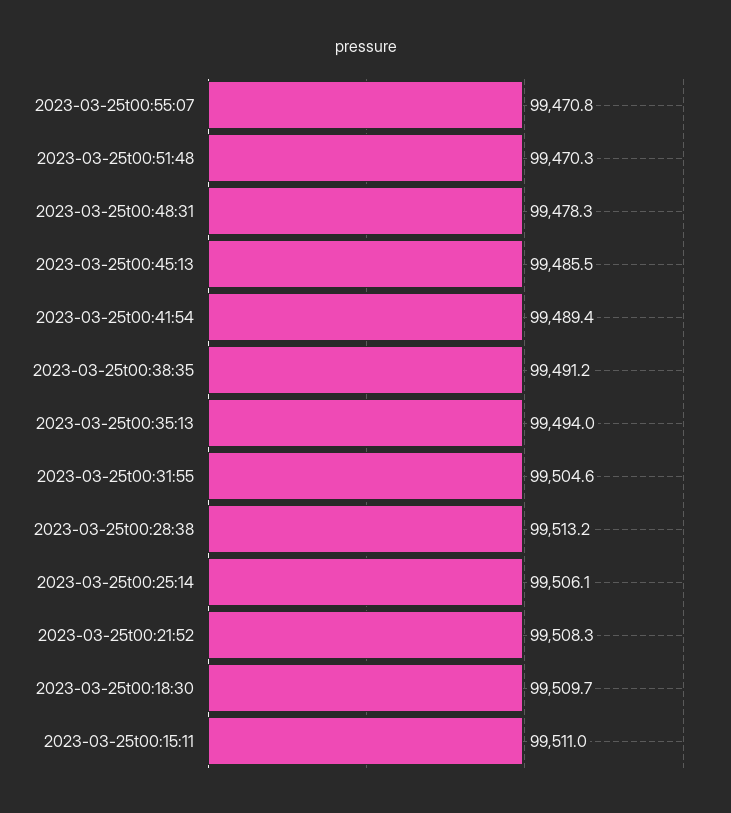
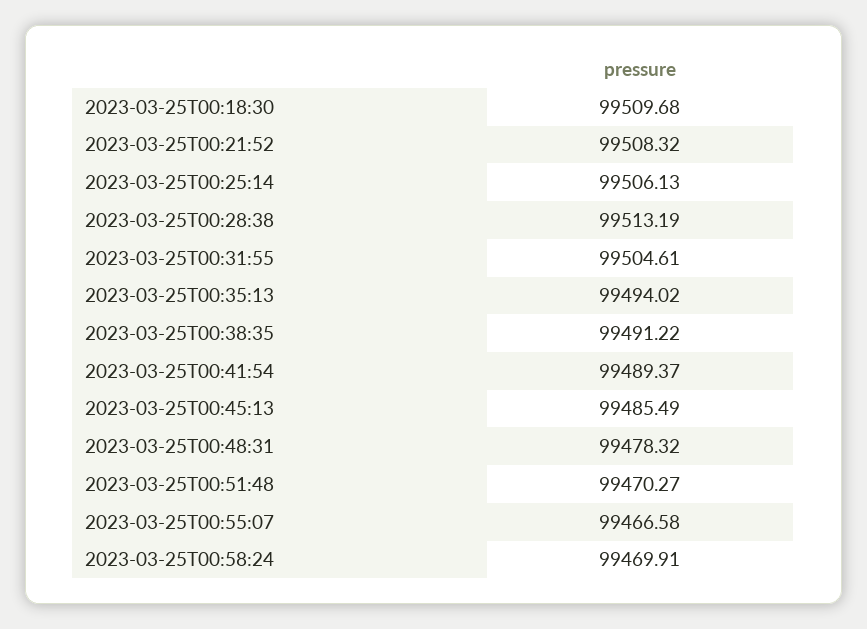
2023-03-25t00:55:07: 99470.8 -> 99466.58
2023-03-25t00:15:11: 99511 -> none
2023-03-25T00:58:24: none -> 99469.91

